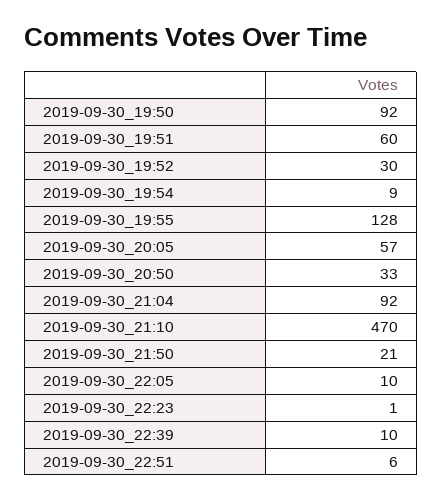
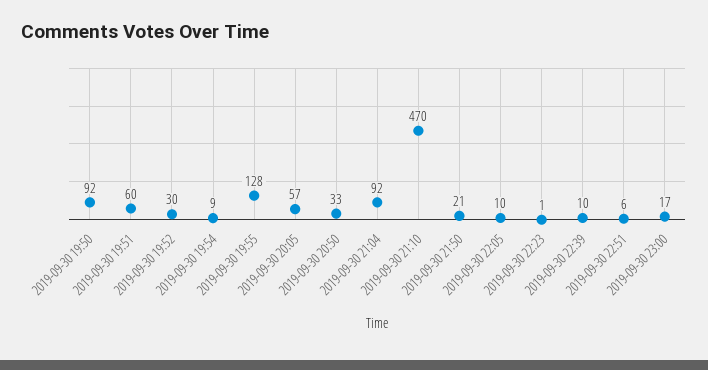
2019-09-30 23:00: none -> 17

